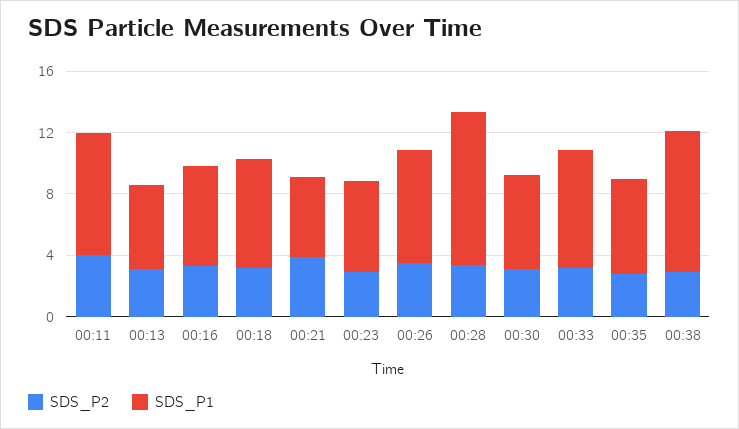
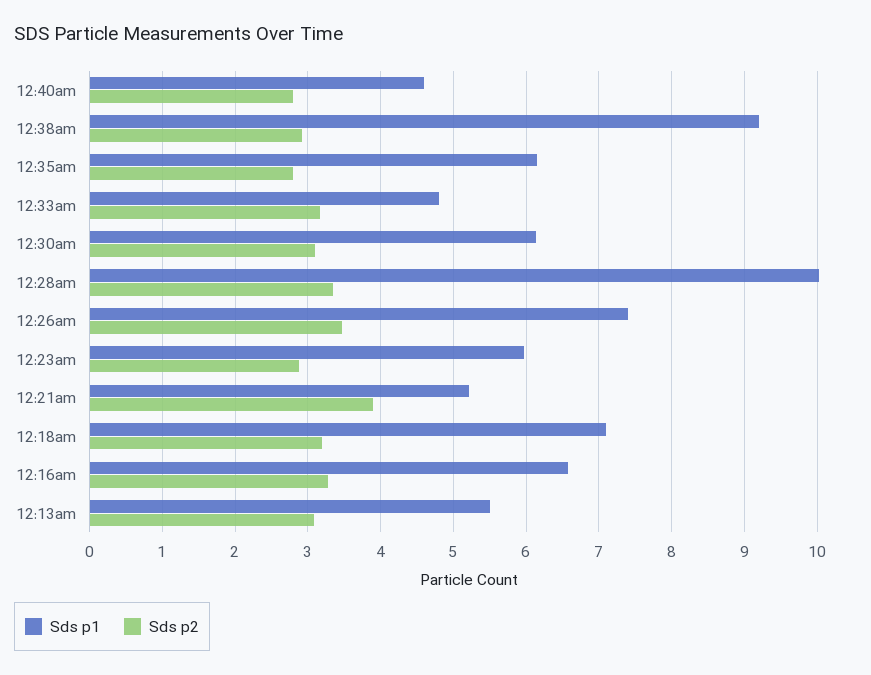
SDS_P2, 00:11: 4 -> none
SDS_P1, 00:11: 8 -> none
SDS_P1, 00:33: 8 -> 4.8
SDS_P1, 12:40am: none -> 4.6
SDS_P2, 12:40am: none -> 2.8

